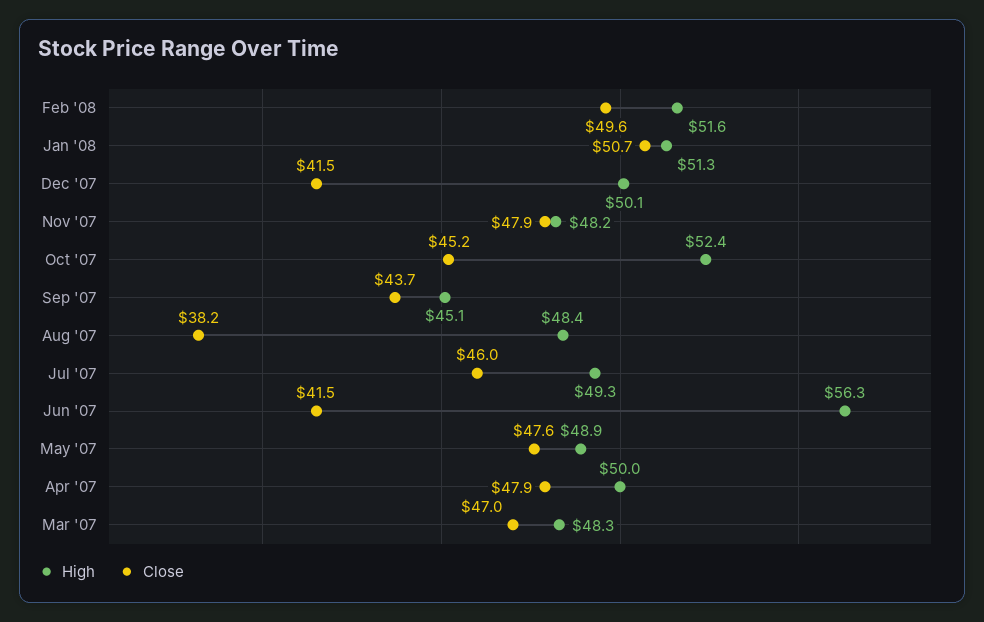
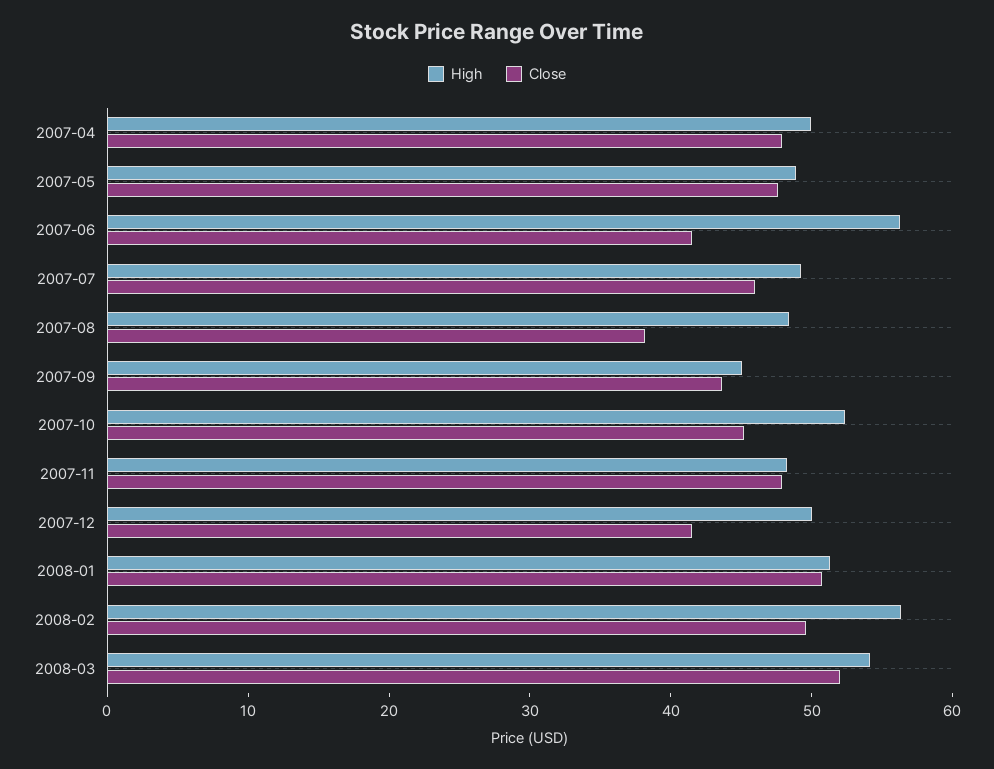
High, Feb '08: 51.6 -> 56
High, Mar '07: 48.3 -> none
Close, Mar '07: 47 -> none
High, 2008-03: none -> 54
Close, 2008-03: none -> 52

